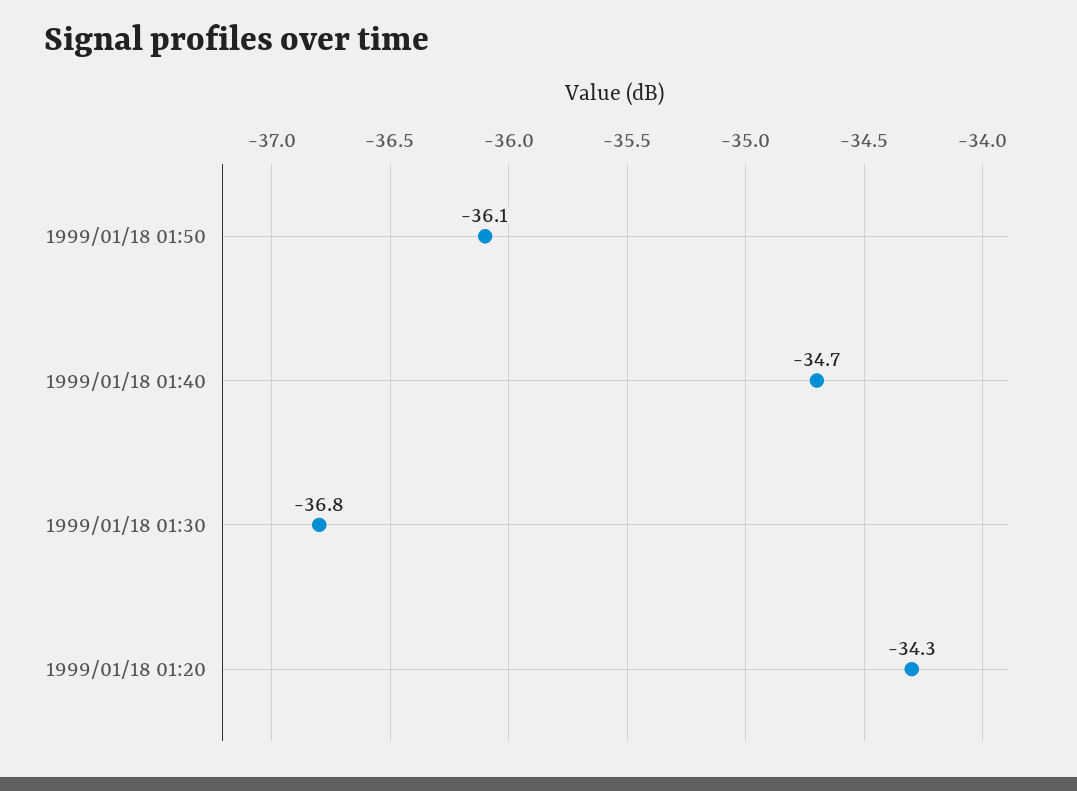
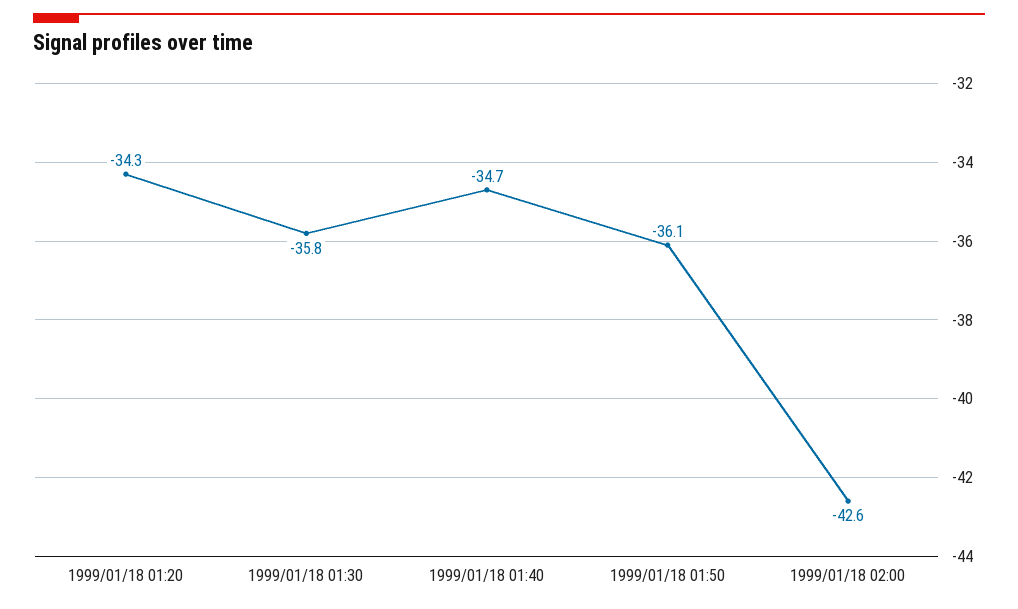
1999/01/18 01:30: -36.8 -> -35.8
1999/01/18 02:00: none -> -42.6

